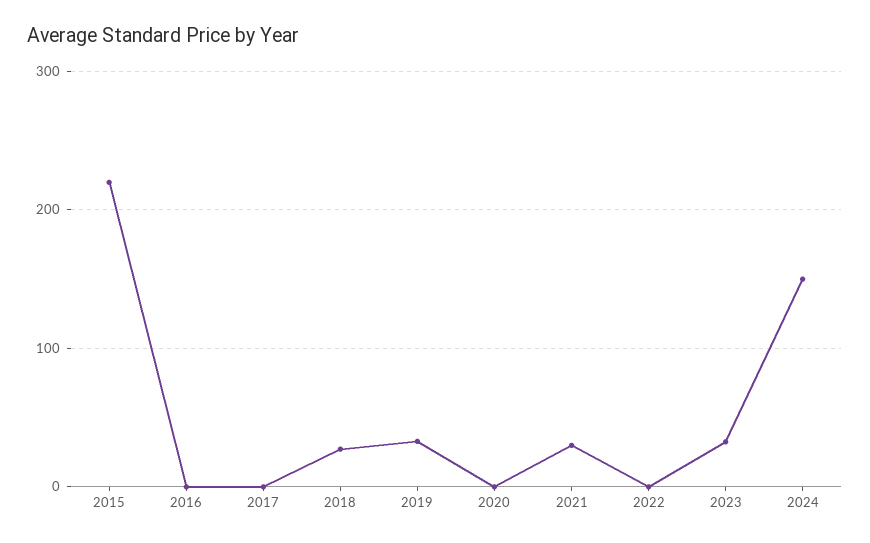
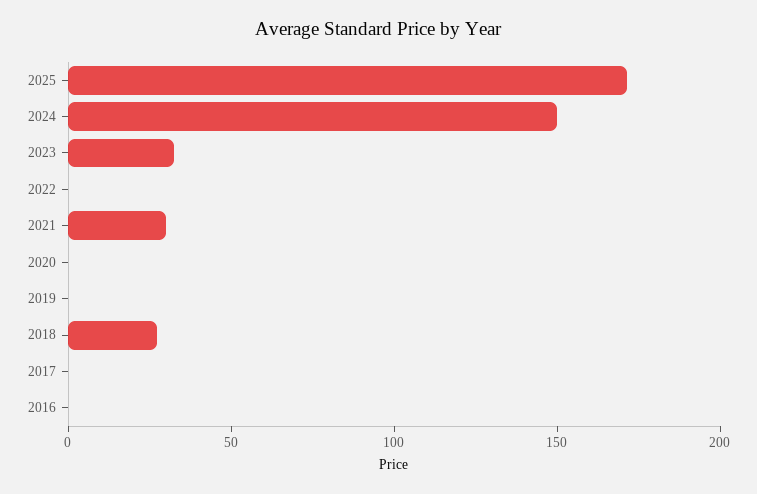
2015: 220 -> none
2019: 30 -> 0
2025: none -> 170

